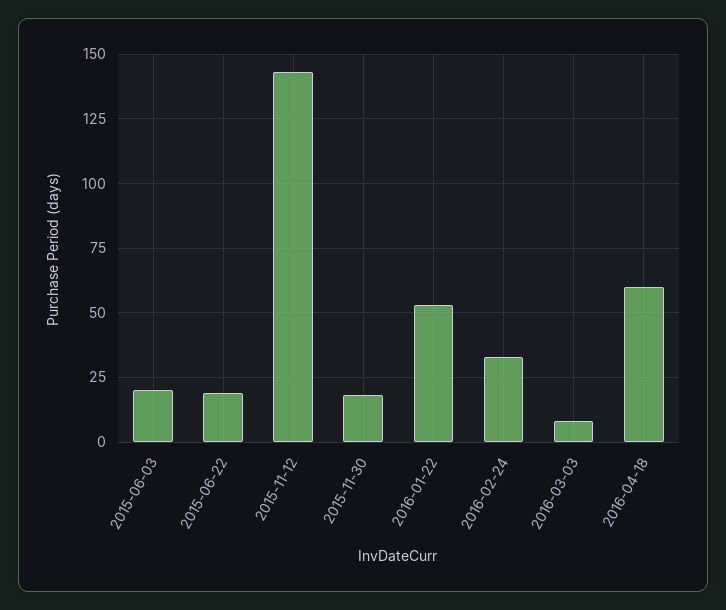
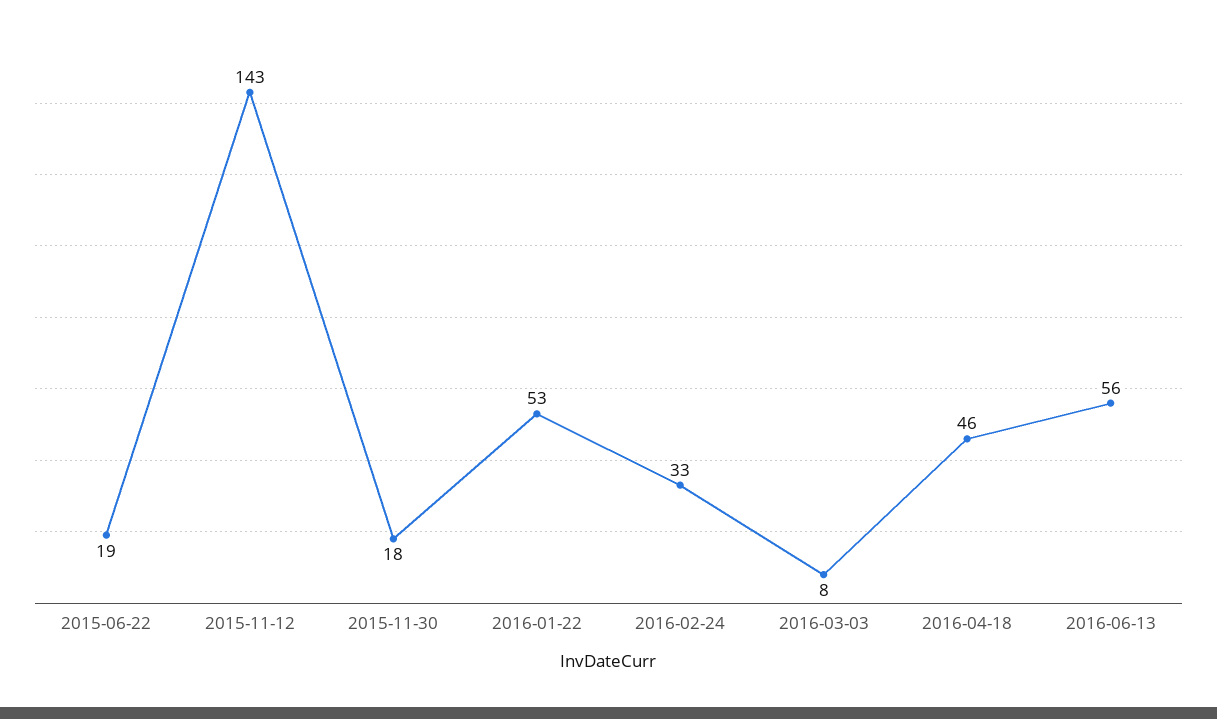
2015-06-03: 20 -> none
2016-04-18: 60 -> 46
2016-06-13: none -> 56

